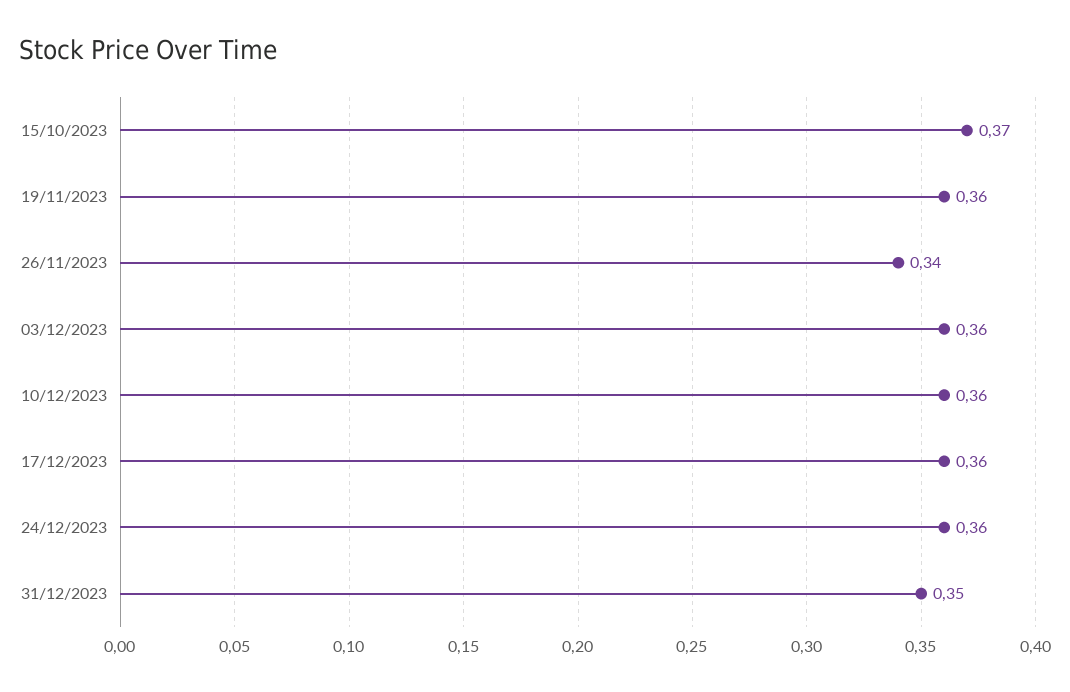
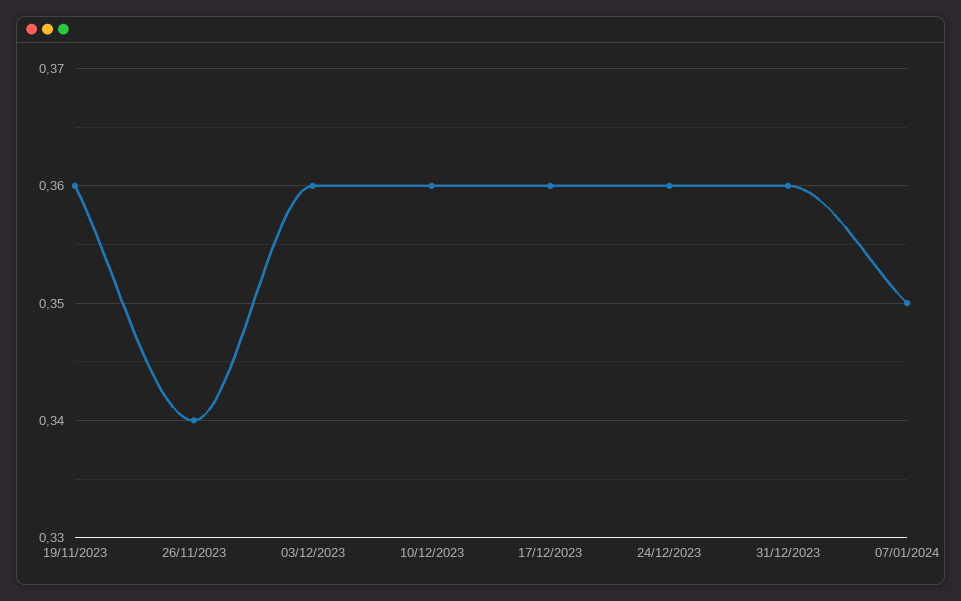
15/10/2023: 0.37 -> none
31/12/2023: 0.35 -> 0.36
07/01/2024: none -> 0.35

